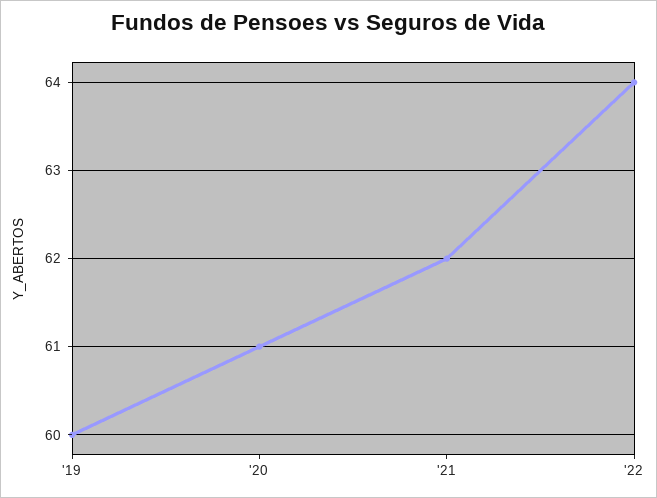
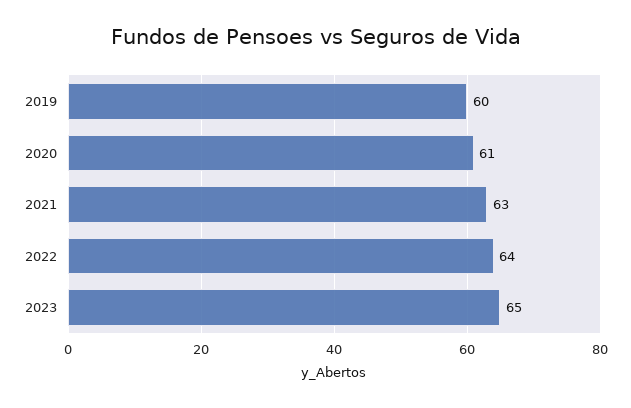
'21: 62 -> 63
2023: none -> 65

